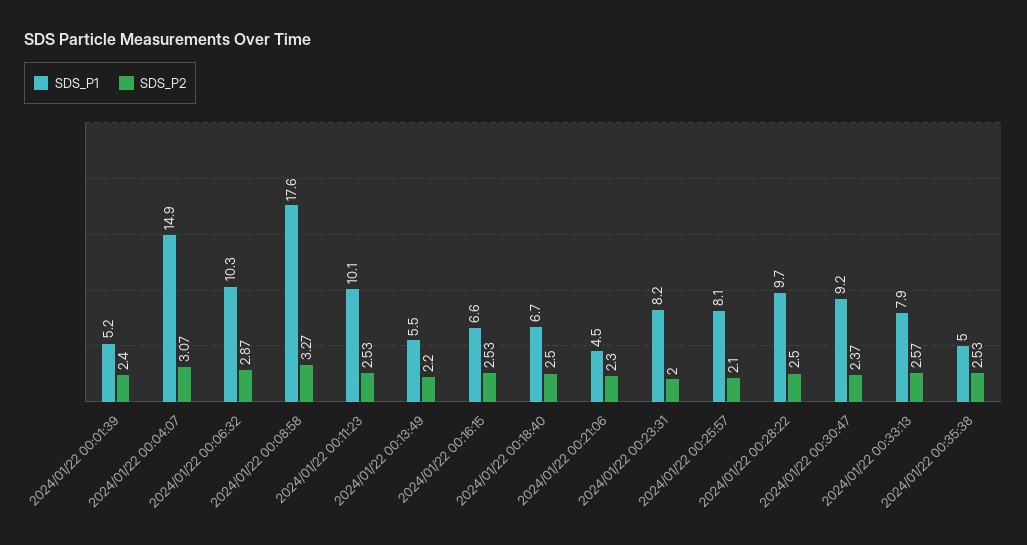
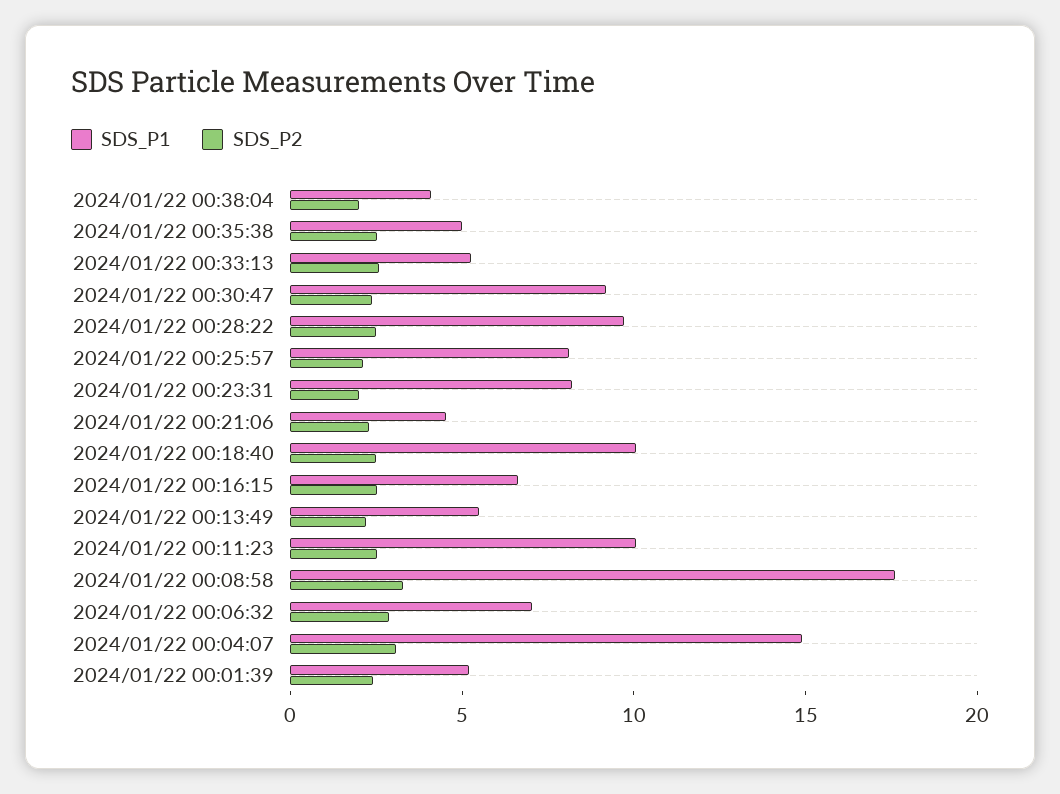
SDS_P1, 2024/01/22 00:06:32: 10.3 -> 7
SDS_P1, 2024/01/22 00:18:40: 6.7 -> 10
SDS_P1, 2024/01/22 00:33:13: 7.9 -> 5
SDS_P1, 2024/01/22 00:38:04: none -> 4
SDS_P2, 2024/01/22 00:38:04: none -> 2

